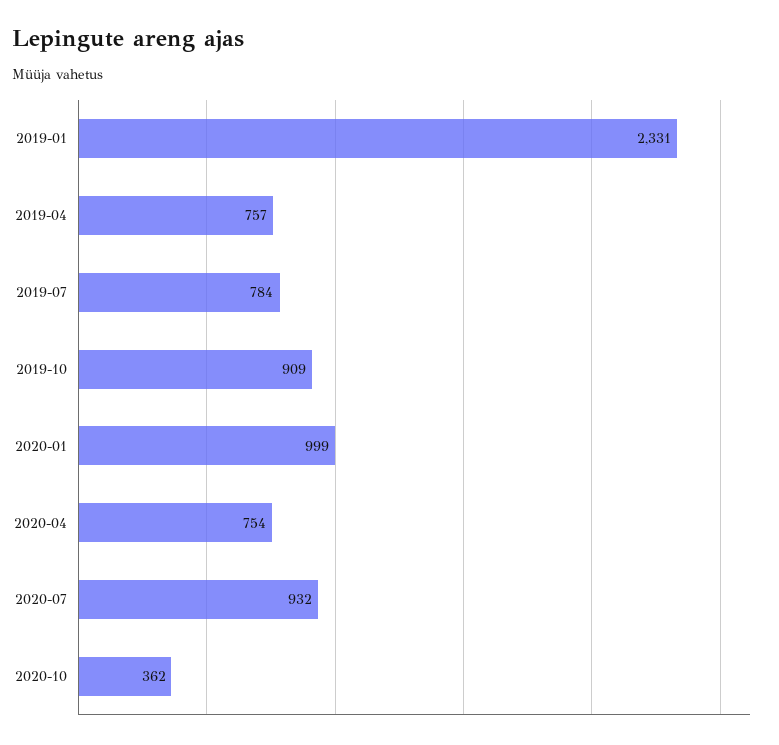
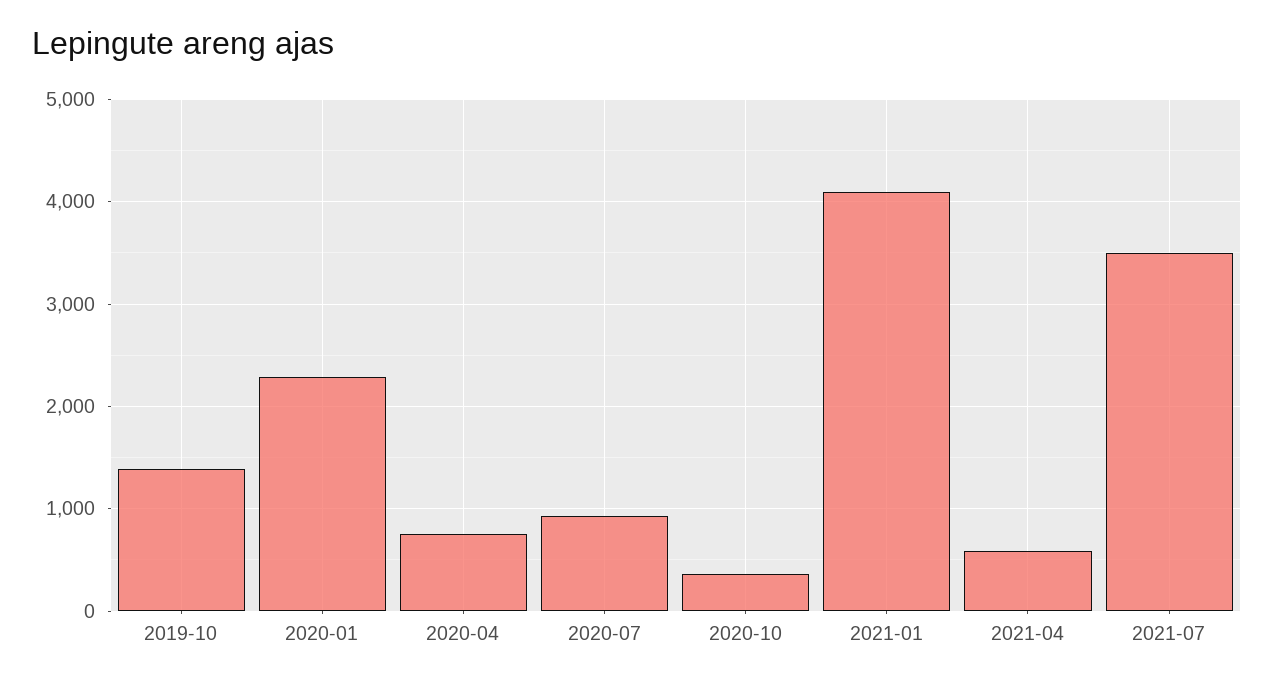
2019-01: 2331 -> none
2019-04: 757 -> none
2019-07: 784 -> none
2019-10: 909 -> 1400
2020-01: 999 -> 2300
2021-01: none -> 4100
2021-04: none -> 600
2021-07: none -> 3500

